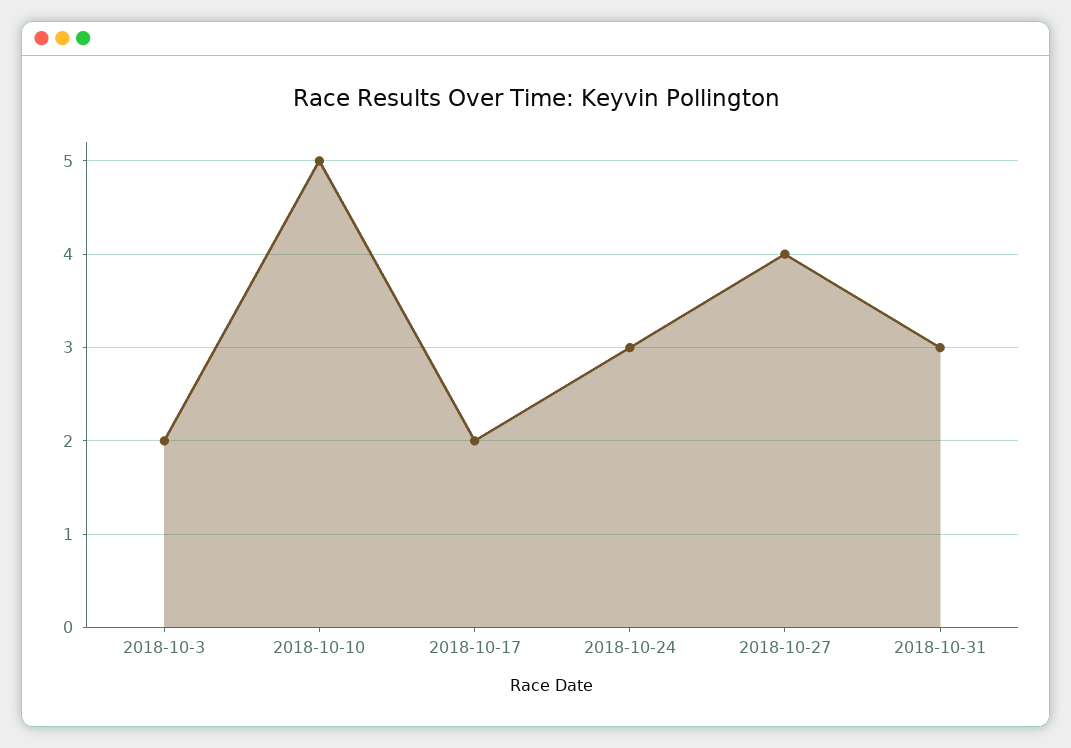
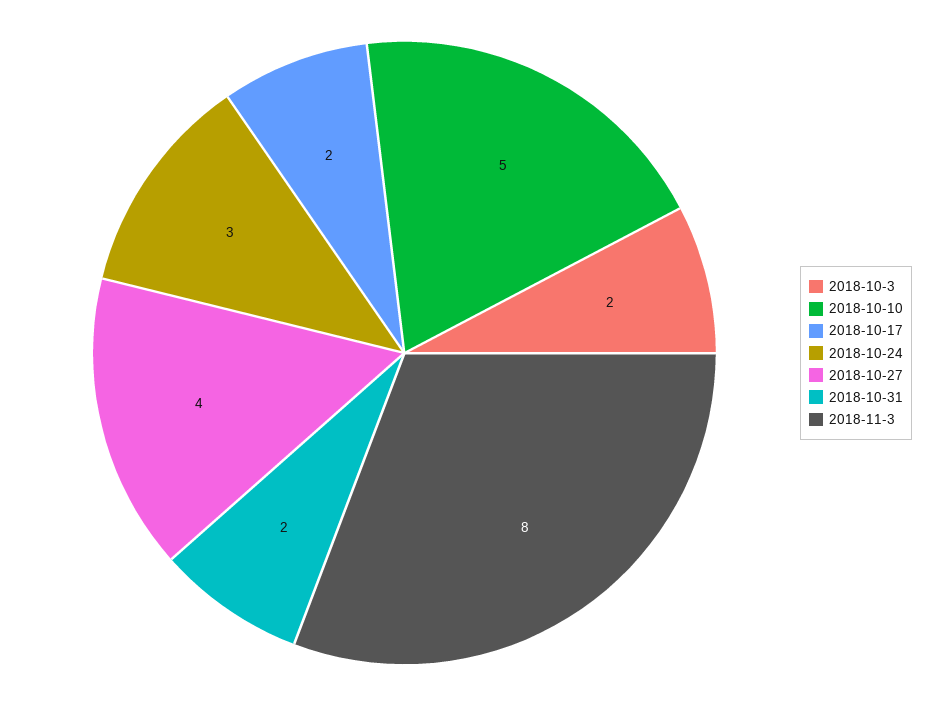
2018-10-31: 3 -> 2
2018-11-3: none -> 8

